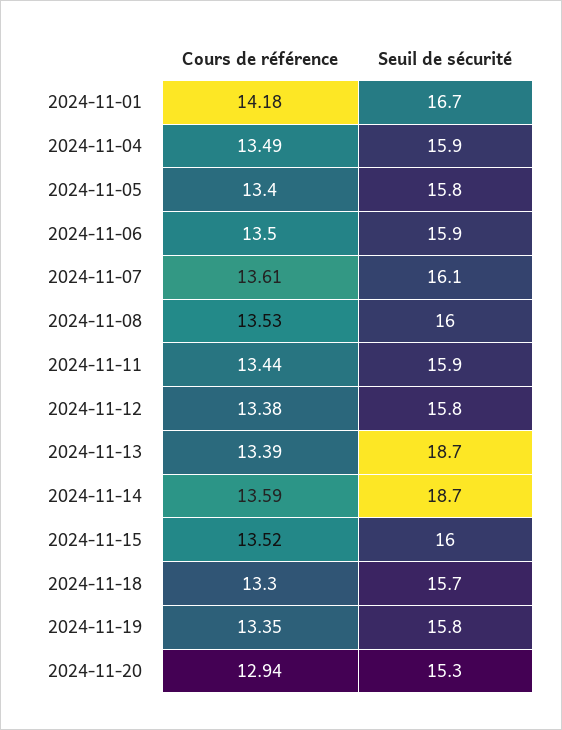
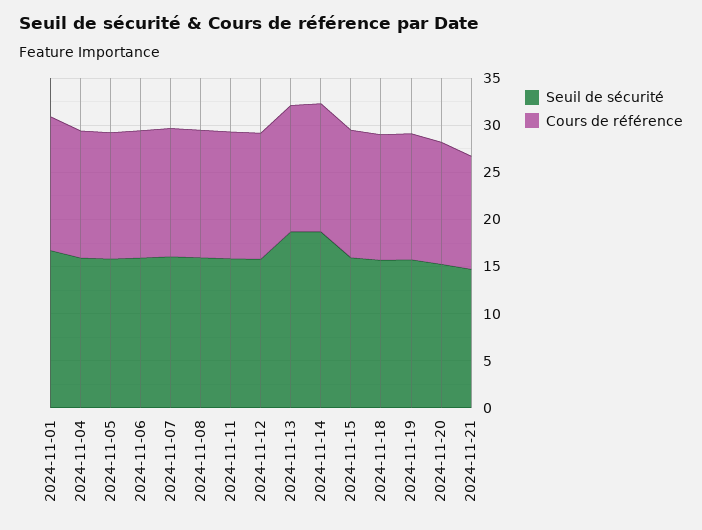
Seuil de sécurité, 2024-11-21: none -> 15
Cours de référence, 2024-11-21: none -> 12

